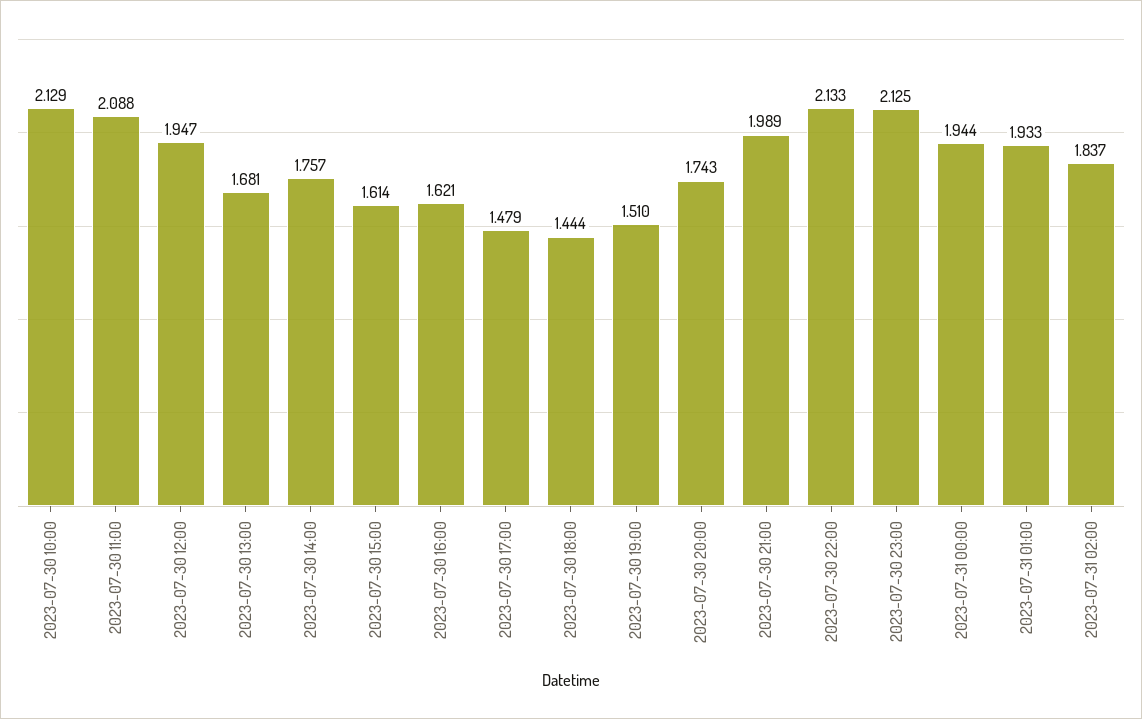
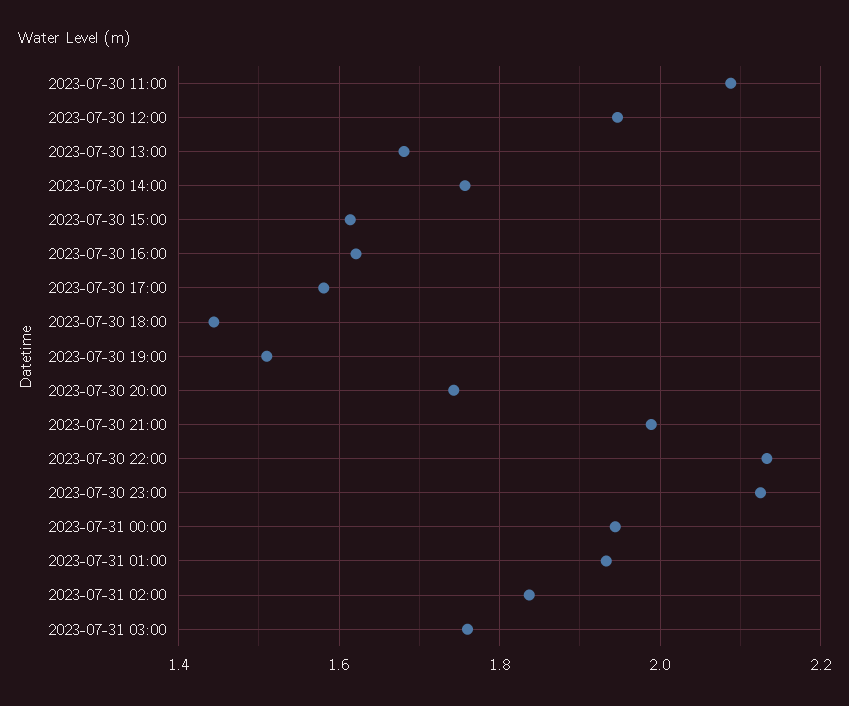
2023-07-30 10:00: 2.129 -> none
2023-07-30 17:00: 1.479 -> 1.58
2023-07-31 03:00: none -> 1.76

